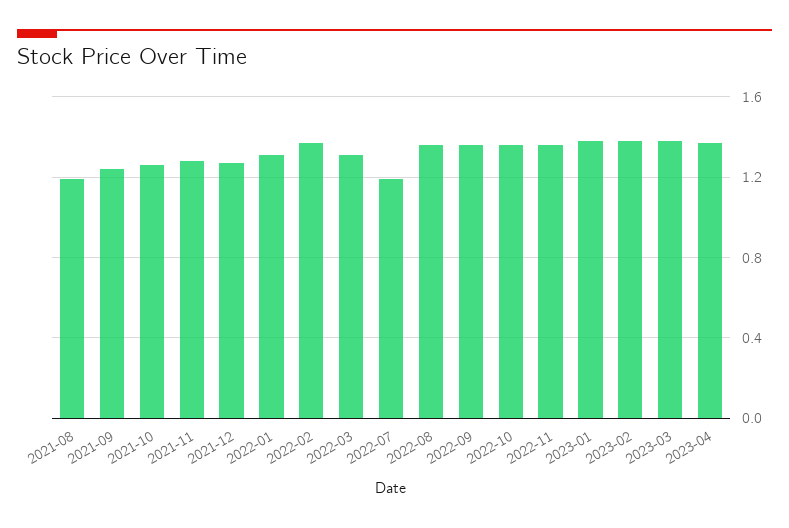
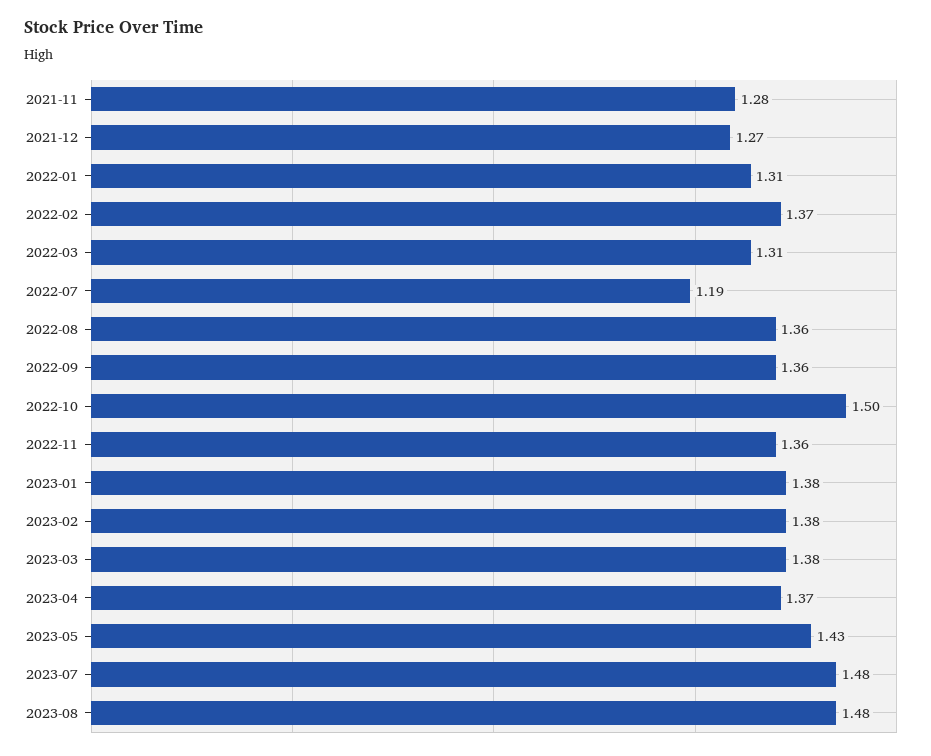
2021-08: 1.2 -> none
2021-09: 1.25 -> none
2021-10: 1.25 -> none
2022-10: 1.35 -> 1.5
2023-05: none -> 1.43
2023-07: none -> 1.48
2023-08: none -> 1.48

